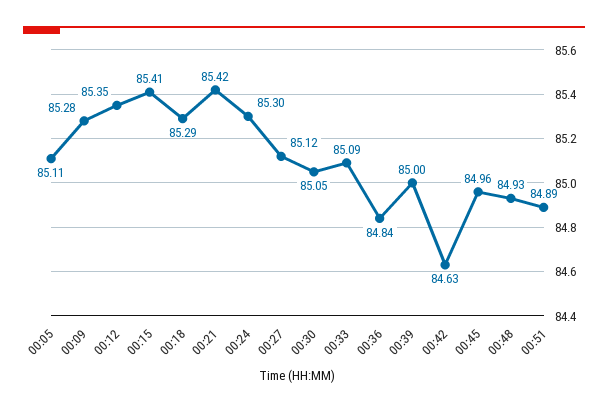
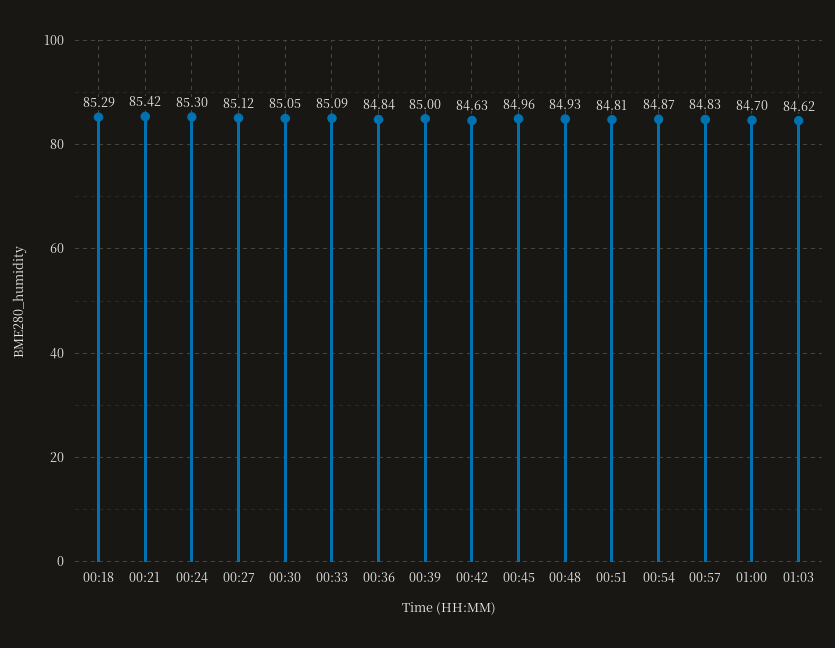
00:05: 85.11 -> none
00:09: 85.28 -> none
00:12: 85.35 -> none
00:15: 85.41 -> none
00:51: 84.89 -> 84.81
00:54: none -> 84.87
00:57: none -> 84.83
01:00: none -> 84.7
01:03: none -> 84.62

